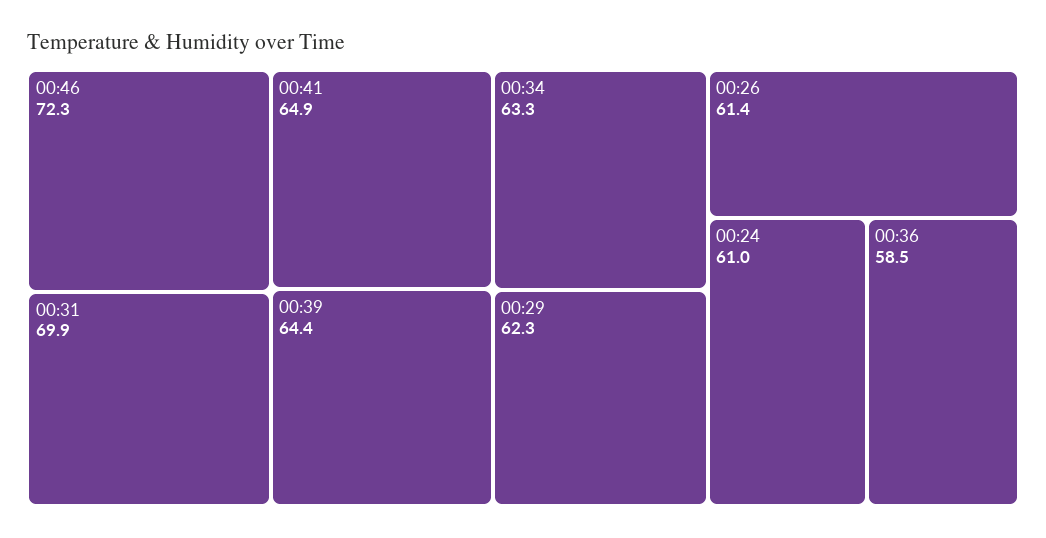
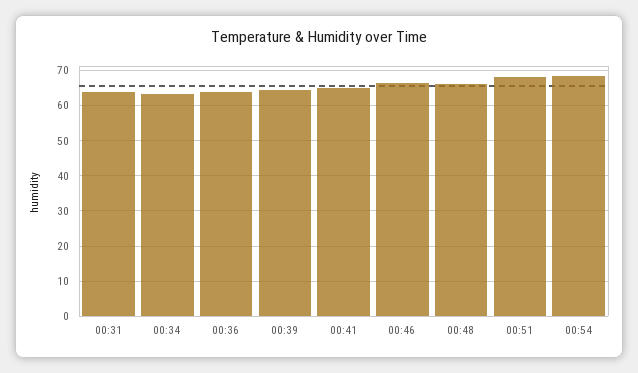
00:46: 72.3 -> 66
00:31: 69.9 -> 64
00:29: 62.3 -> none
00:26: 61.4 -> none
00:24: 61 -> none
00:36: 58.5 -> 64
00:48: none -> 66
00:51: none -> 68
00:54: none -> 68

